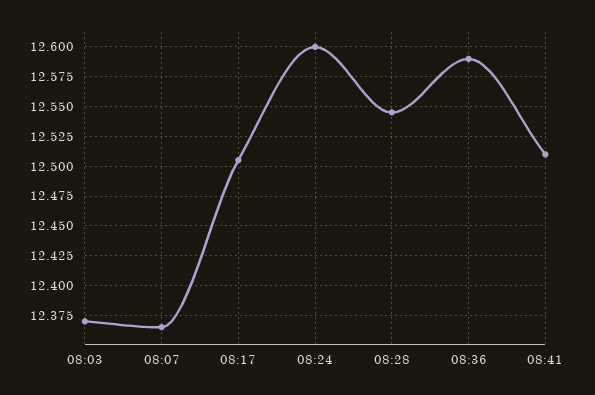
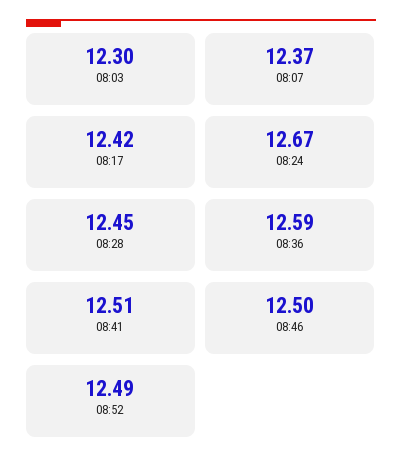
08:03: 12.375 -> 12.3
08:17: 12.5 -> 12.42
08:24: 12.6 -> 12.67
08:28: 12.55 -> 12.45
08:46: none -> 12.5
08:52: none -> 12.49

